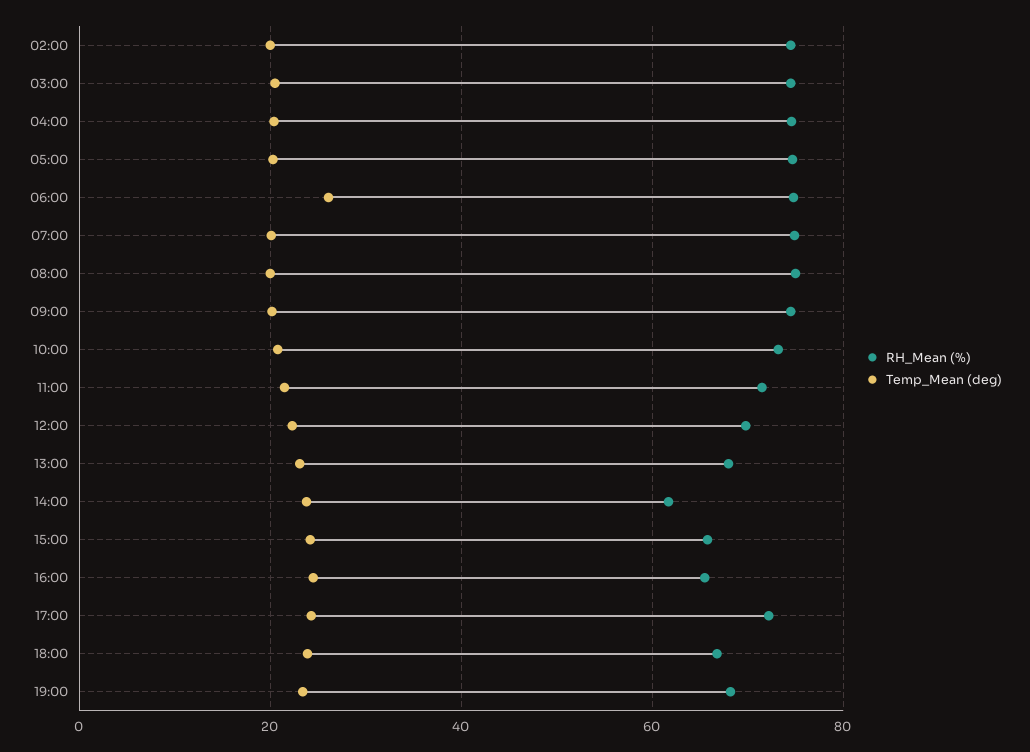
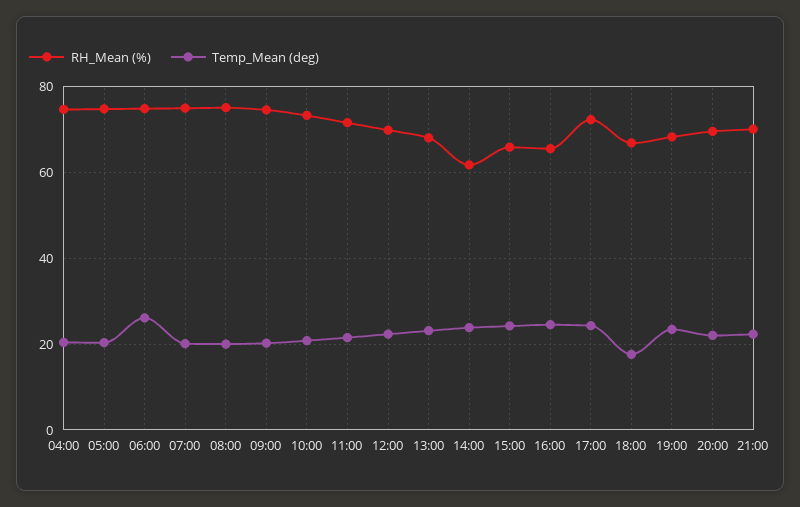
RH_Mean (%), 02:00: 74 -> none
Temp_Mean (deg), 02:00: 20 -> none
RH_Mean (%), 03:00: 74 -> none
Temp_Mean (deg), 03:00: 20 -> none
Temp_Mean (deg), 18:00: 24 -> 18
RH_Mean (%), 20:00: none -> 70
Temp_Mean (deg), 20:00: none -> 22
RH_Mean (%), 21:00: none -> 70
Temp_Mean (deg), 21:00: none -> 22

